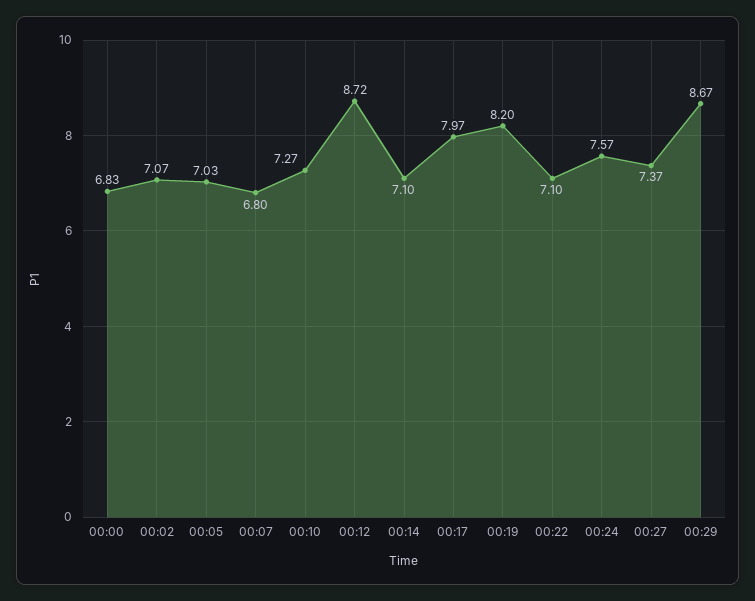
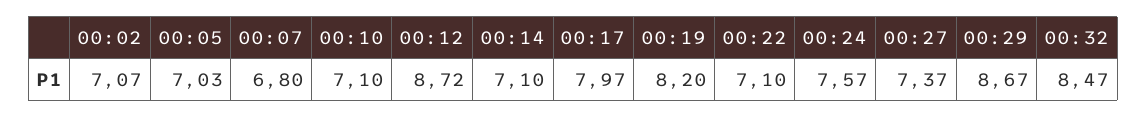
00:00: 6.83 -> none
00:10: 7.27 -> 7.1
00:32: none -> 8.47

